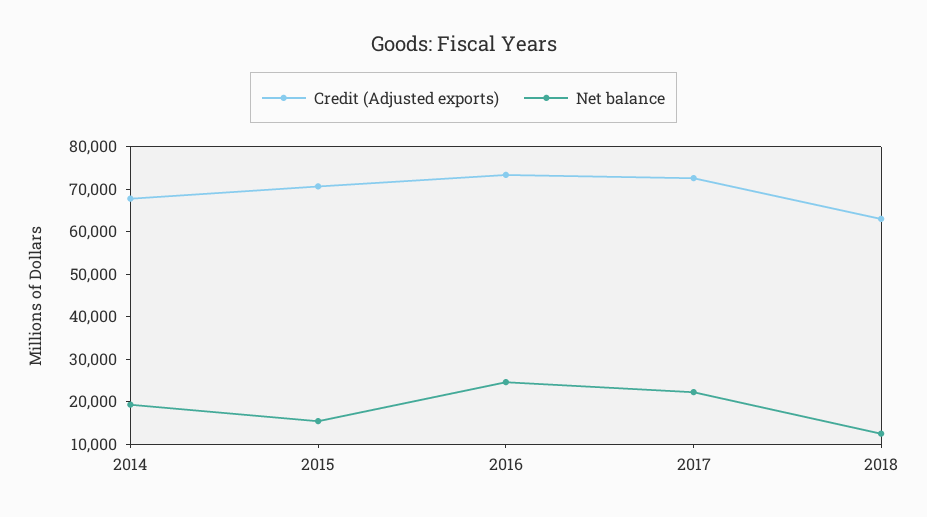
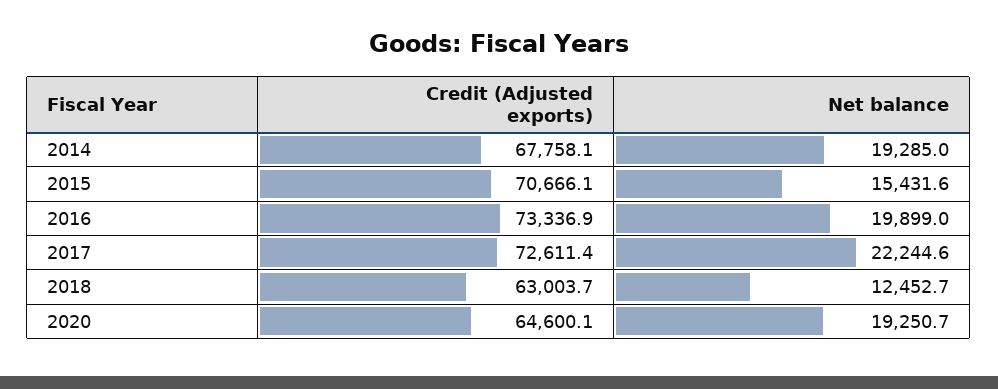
Net balance, 2016: 24000 -> 19899
Credit (Adjusted exports), 2020: none -> 64600.1
Net balance, 2020: none -> 19250.7

